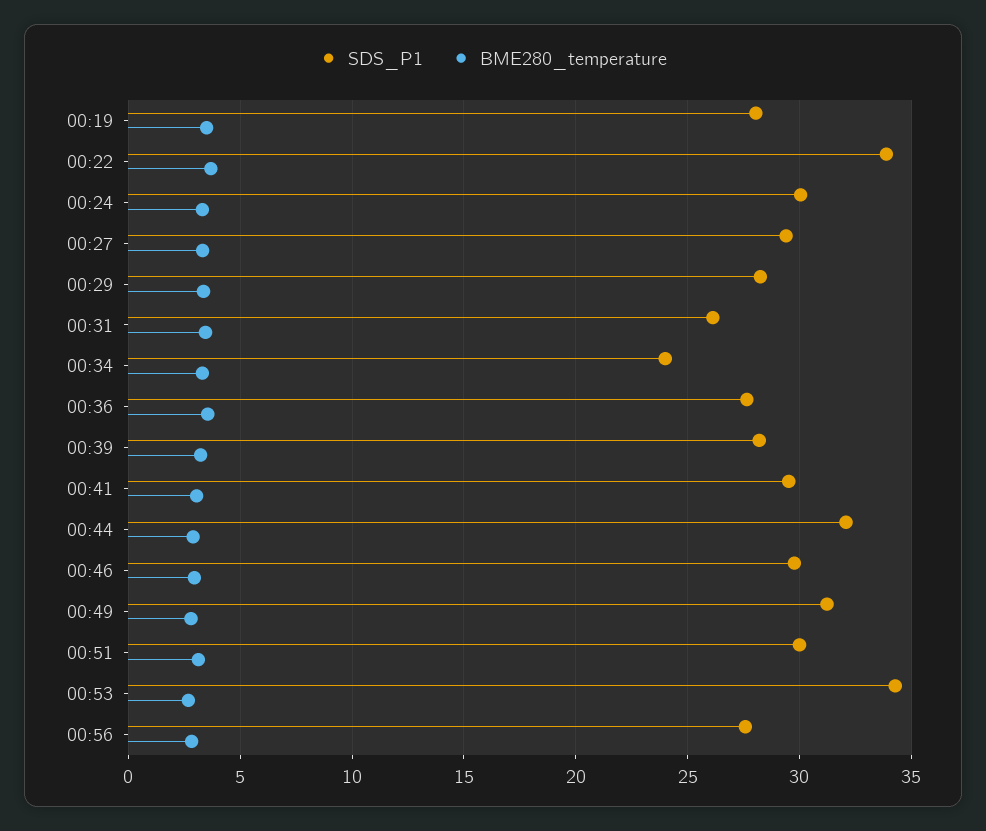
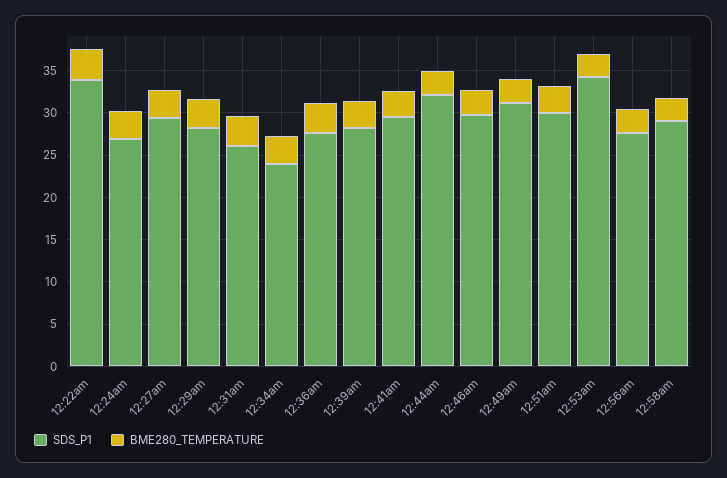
SDS_P1, 00:19: 28 -> none
BME280_temperature, 00:19: 3.5 -> none
SDS_P1, 00:24: 30 -> 27
SDS_P1, 12:58am: none -> 29
BME280_temperature, 12:58am: none -> 3

